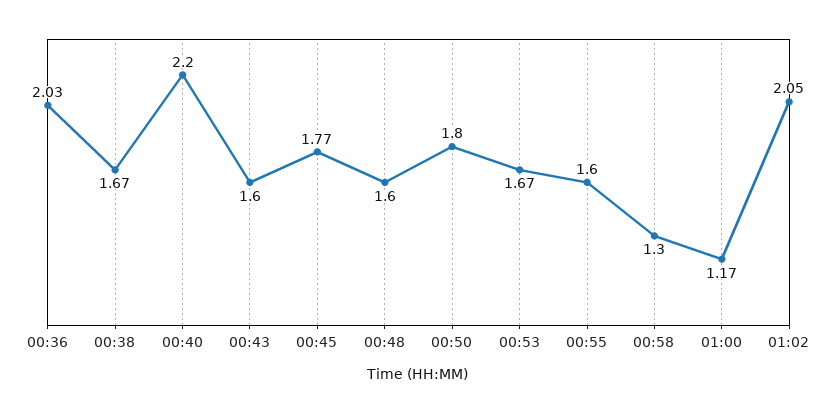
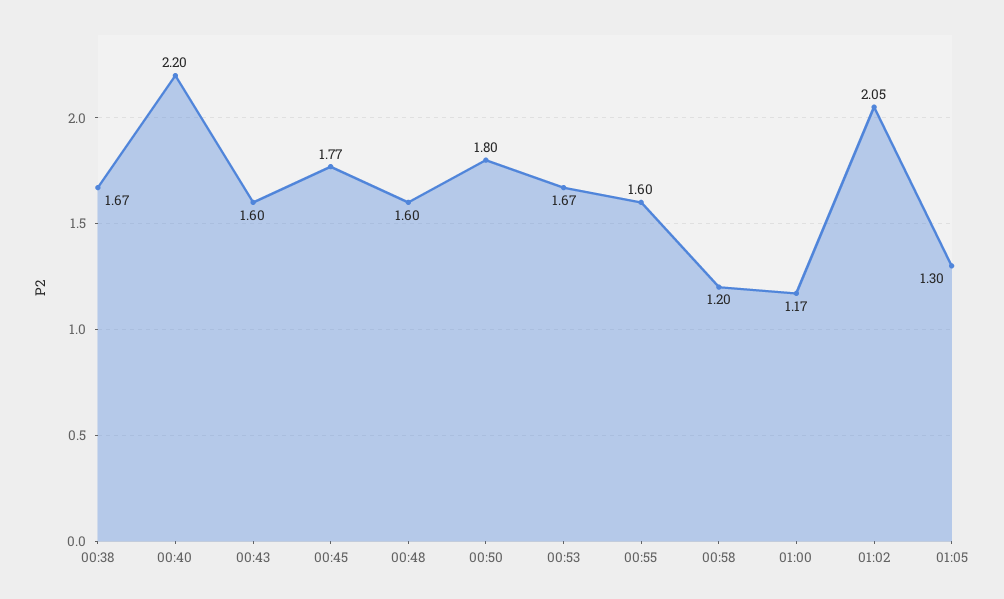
00:36: 2.03 -> none
00:58: 1.3 -> 1.2
01:05: none -> 1.3

